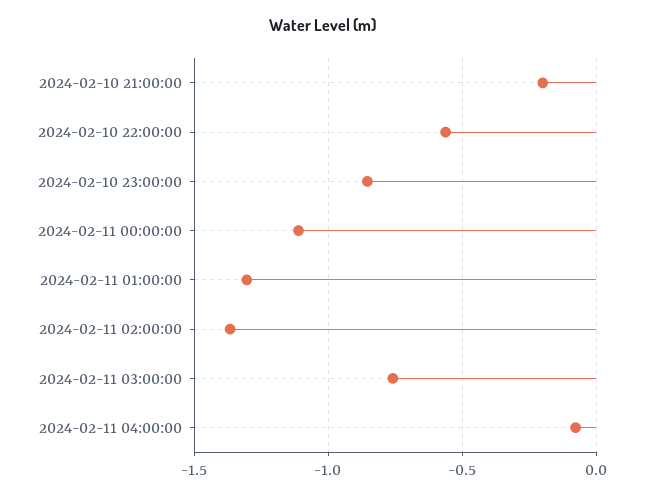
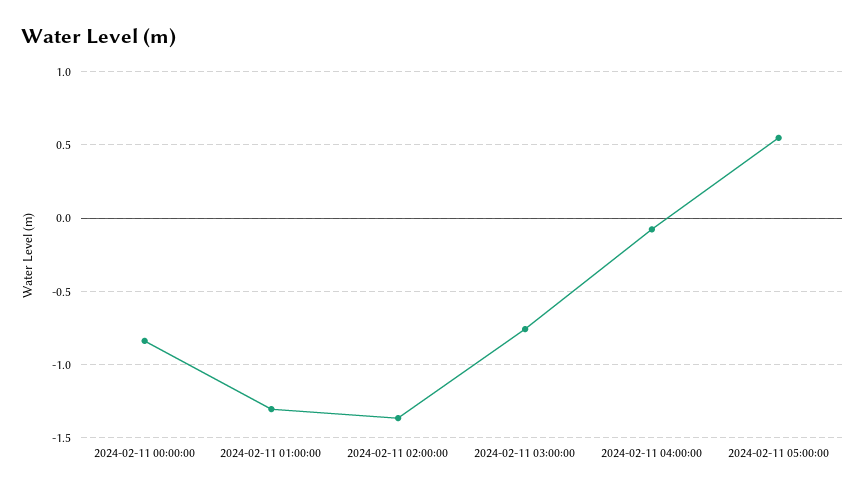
2024-02-10 21:00:00: -0.2 -> none
2024-02-10 22:00:00: -0.55 -> none
2024-02-10 23:00:00: -0.85 -> none
2024-02-11 00:00:00: -1.1 -> -0.85
2024-02-11 05:00:00: none -> 0.55

